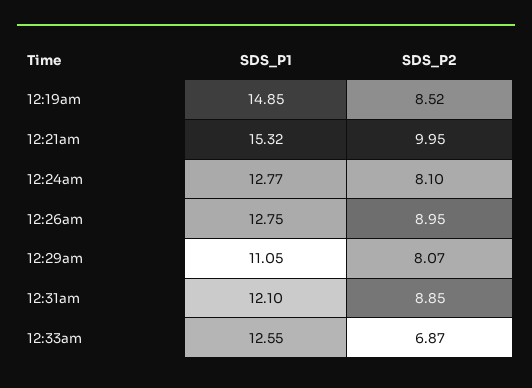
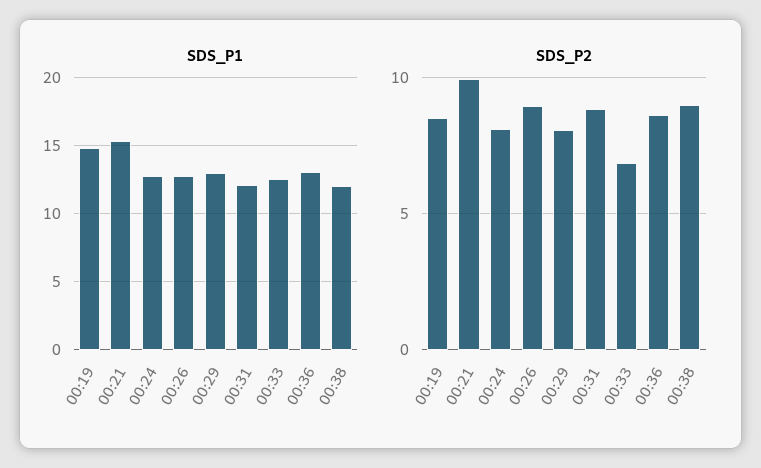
SDS_P1, 12:29am: 11.05 -> 13
SDS_P1, 00:36: none -> 13
SDS_P1, 00:38: none -> 12
SDS_P2, 00:36: none -> 8.5
SDS_P2, 00:38: none -> 9

